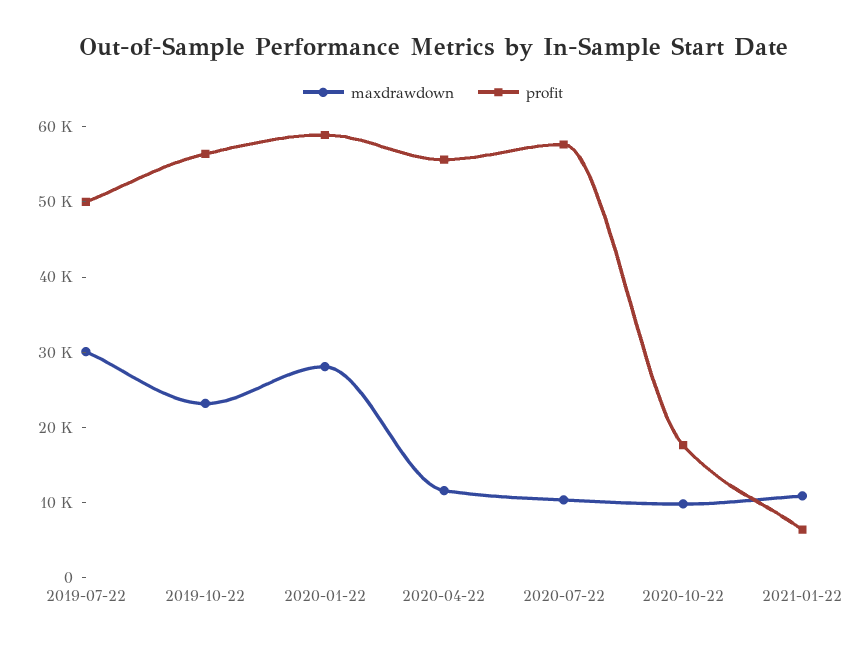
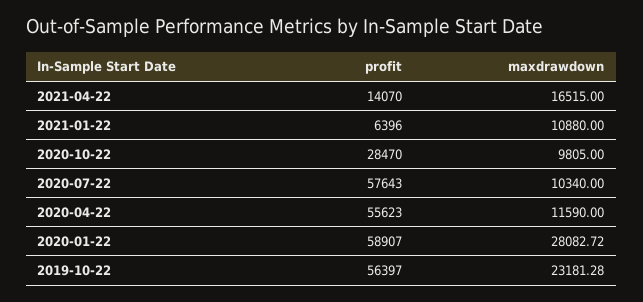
maxdrawdown, 2019-07-22: 30000 -> none
profit, 2019-07-22: 50000 -> none
profit, 2020-10-22: 18000 -> 28470
profit, 2021-04-22: none -> 14070
maxdrawdown, 2021-04-22: none -> 16515

